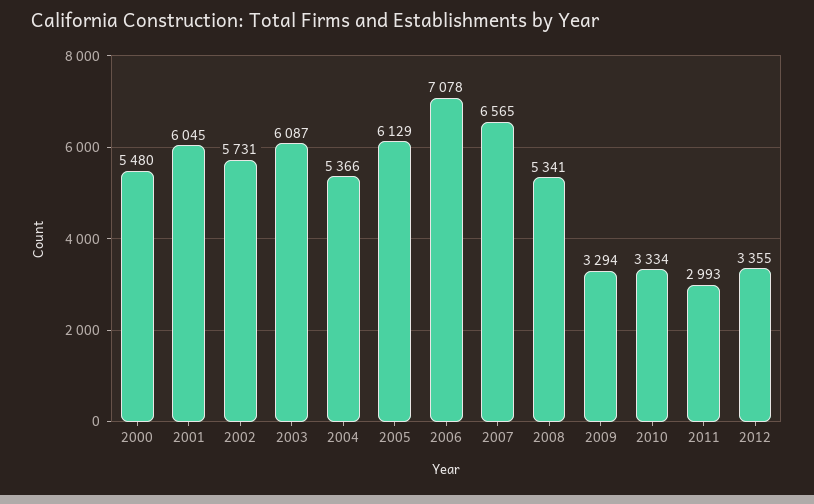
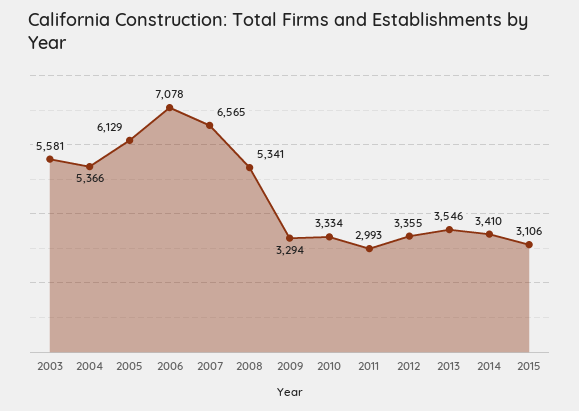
2000: 5480 -> none
2001: 6045 -> none
2002: 5731 -> none
2003: 6087 -> 5581
2013: none -> 3546
2014: none -> 3410
2015: none -> 3106

